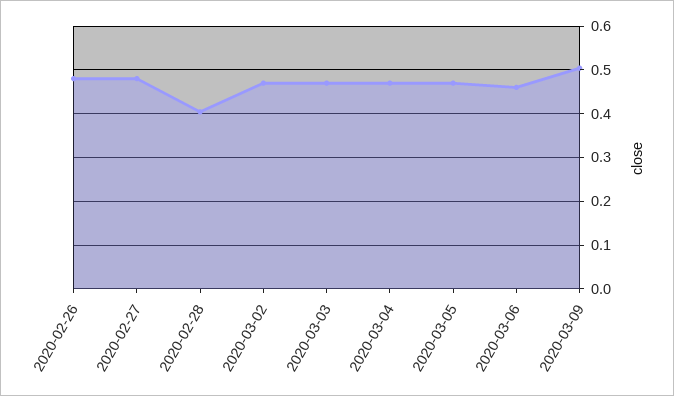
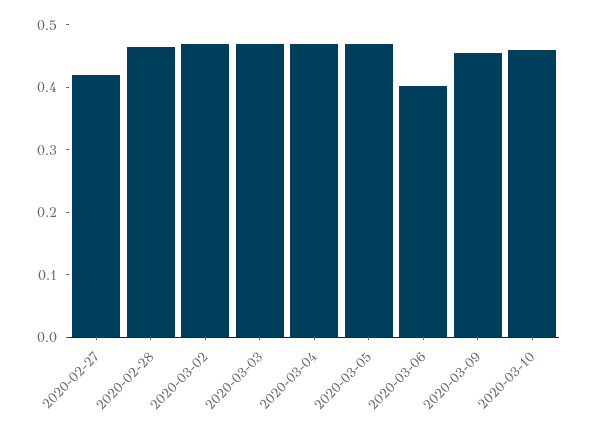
2020-02-26: 0.48 -> none
2020-02-27: 0.48 -> 0.42
2020-02-28: 0.4 -> 0.46
2020-03-06: 0.46 -> 0.4
2020-03-09: 0.5 -> 0.46
2020-03-10: none -> 0.46

